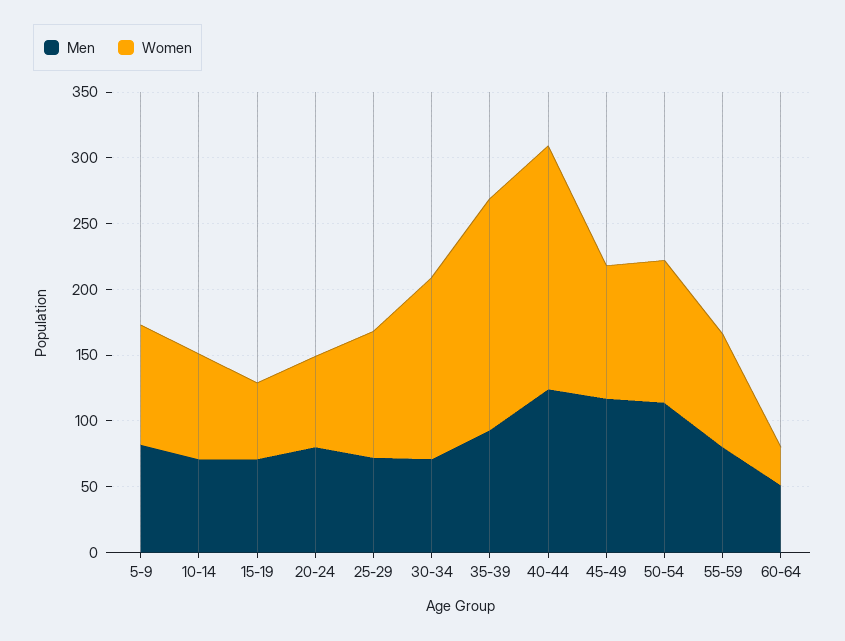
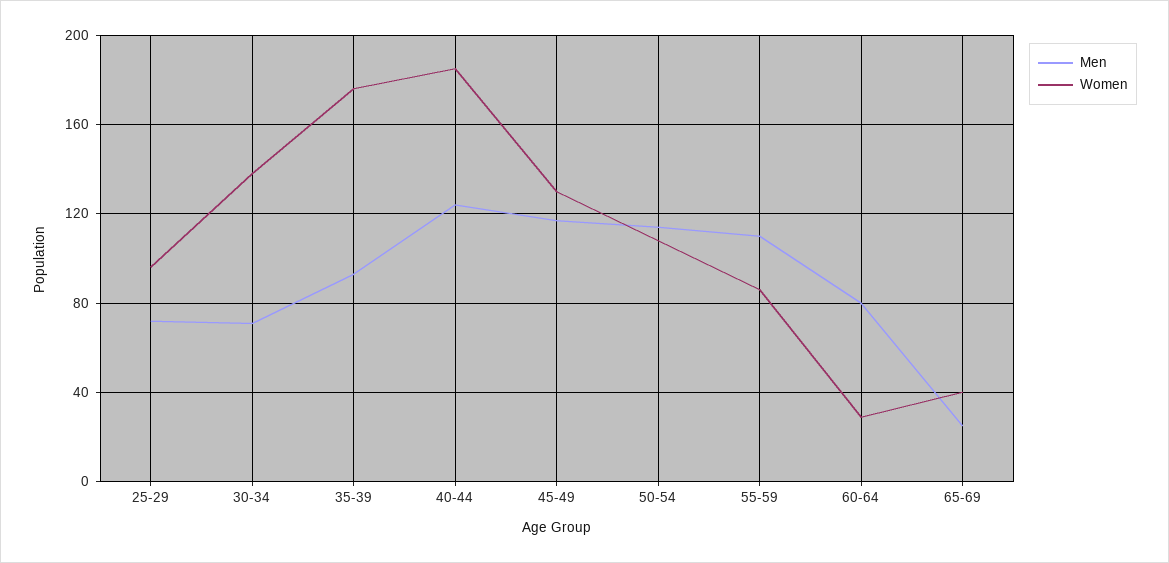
Men, 5-9: 80 -> none
Women, 5-9: 90 -> none
Men, 10-14: 70 -> none
Women, 10-14: 80 -> none
Men, 15-19: 70 -> none
Women, 15-19: 60 -> none
Men, 20-24: 80 -> none
Women, 20-24: 70 -> none
Women, 45-49: 100 -> 130
Men, 55-59: 80 -> 110
Men, 60-64: 50 -> 80
Men, 65-69: none -> 25
Women, 65-69: none -> 40

